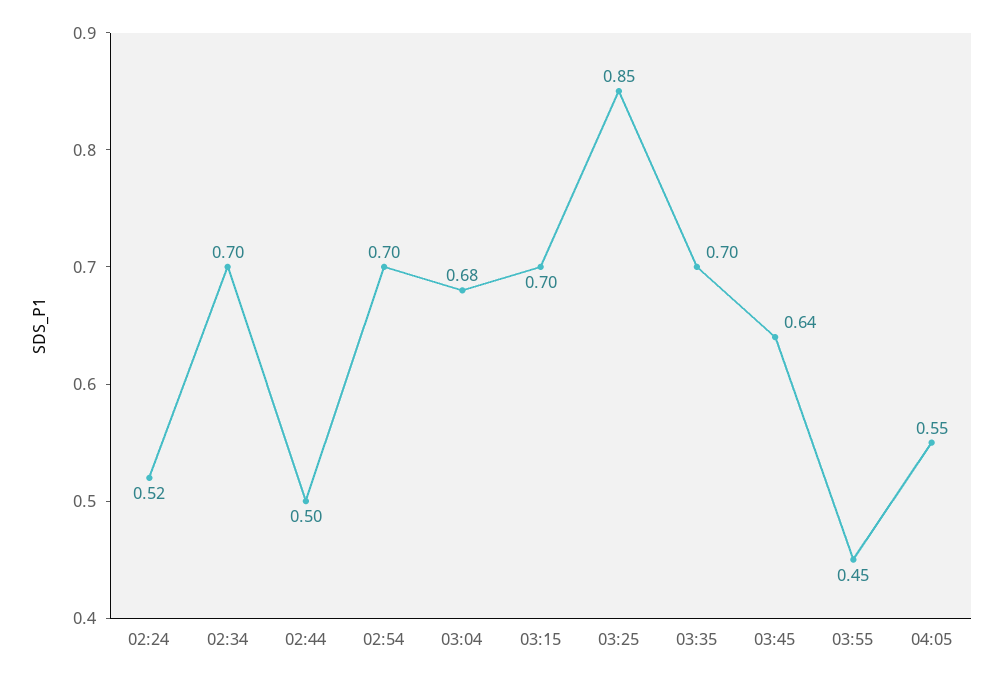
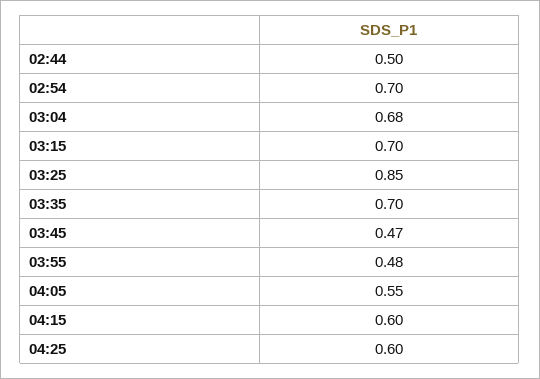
02:24: 0.52 -> none
02:34: 0.7 -> none
03:45: 0.64 -> 0.47
03:55: 0.45 -> 0.48
04:15: none -> 0.6
04:25: none -> 0.6

